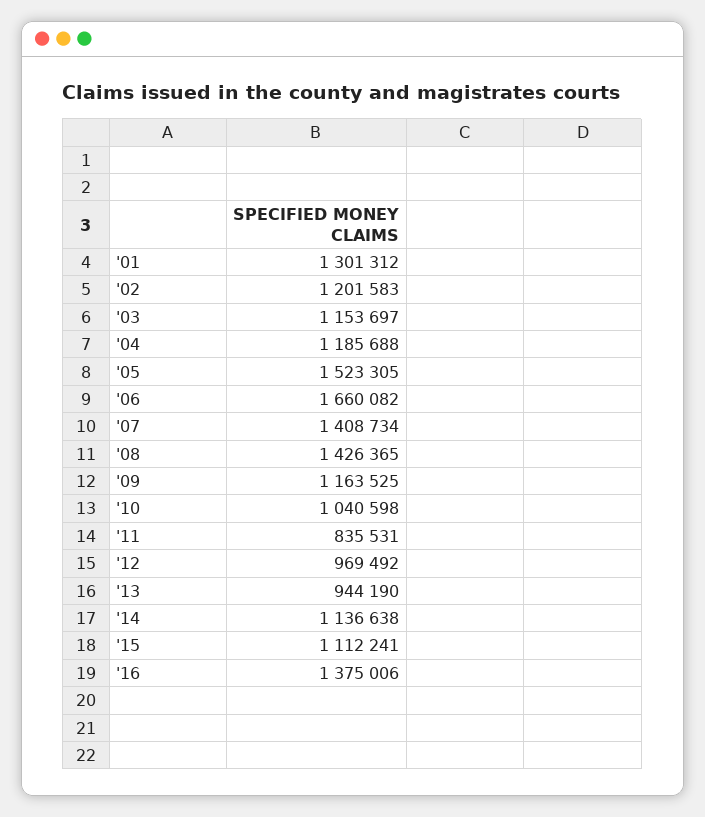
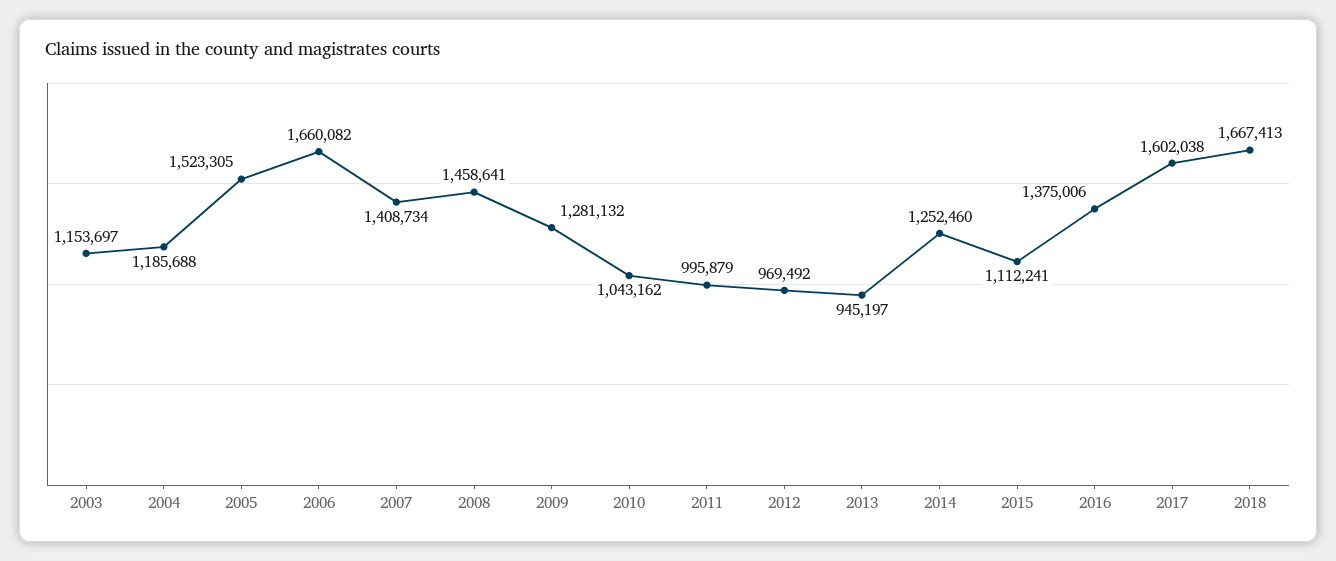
'01: 1301312 -> none
'02: 1201583 -> none
'08: 1426365 -> 1458641
'09: 1163525 -> 1281132
'10: 1040598 -> 1043162
'11: 835531 -> 995879
'13: 944190 -> 945197
'14: 1136638 -> 1252460
2017: none -> 1602038
2018: none -> 1667413

